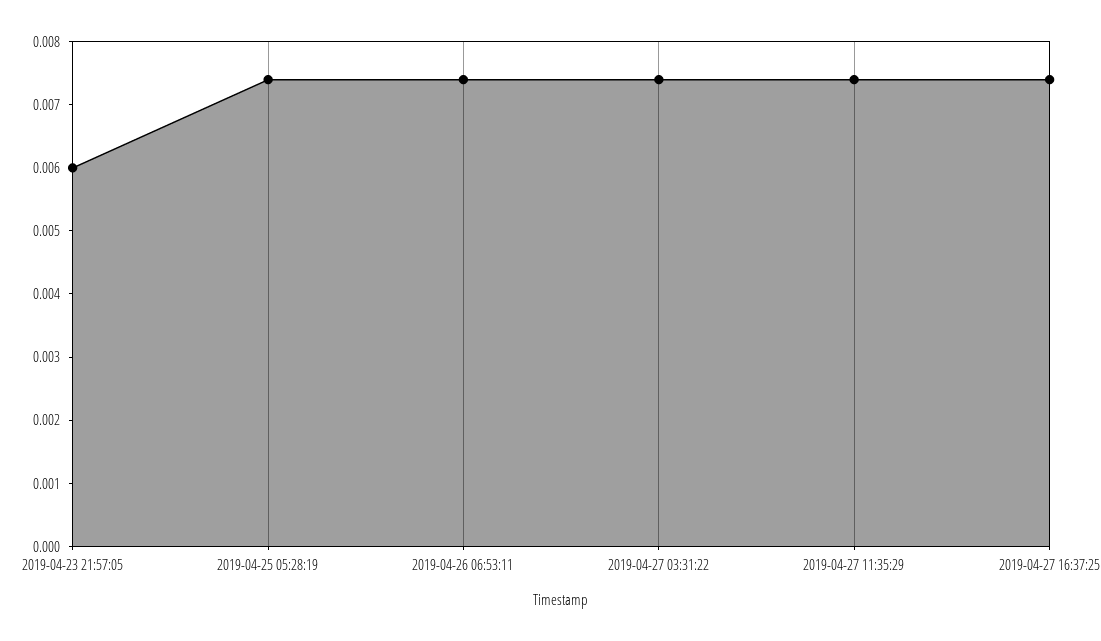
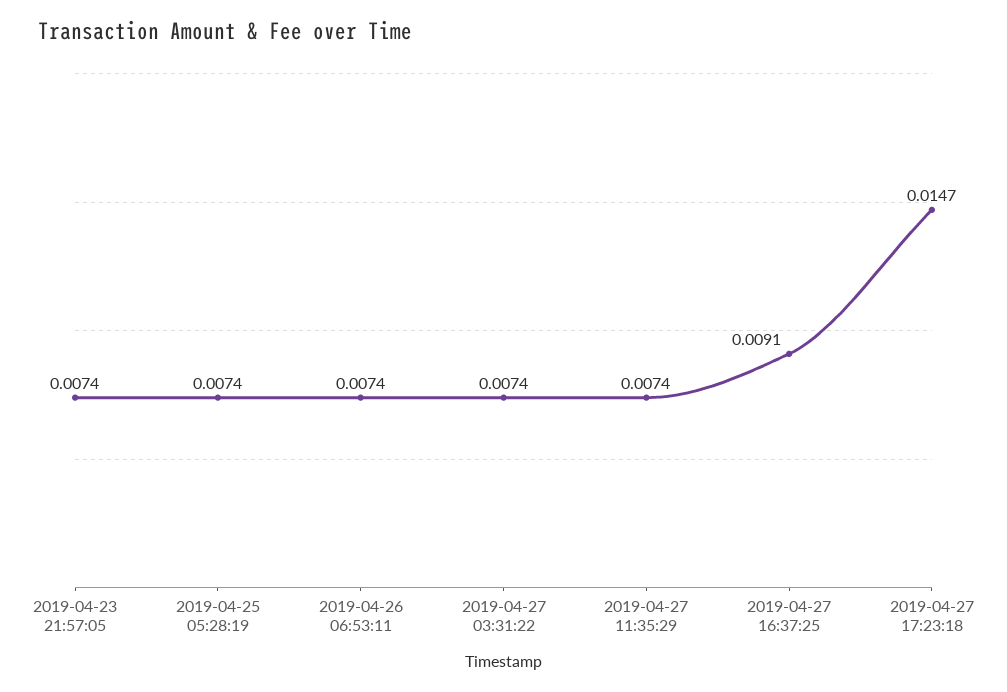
2019-04-23 21:57:05: 0.006 -> 0.0074
2019-04-27 16:37:25: 0.0075 -> 0.0091
2019-04-27 17:23:18: none -> 0.0147

